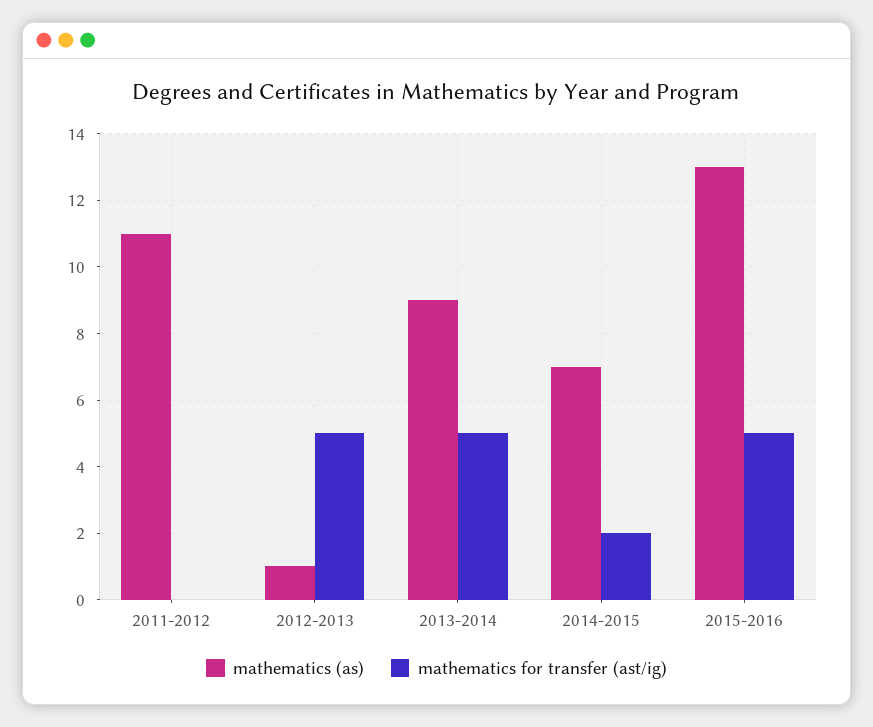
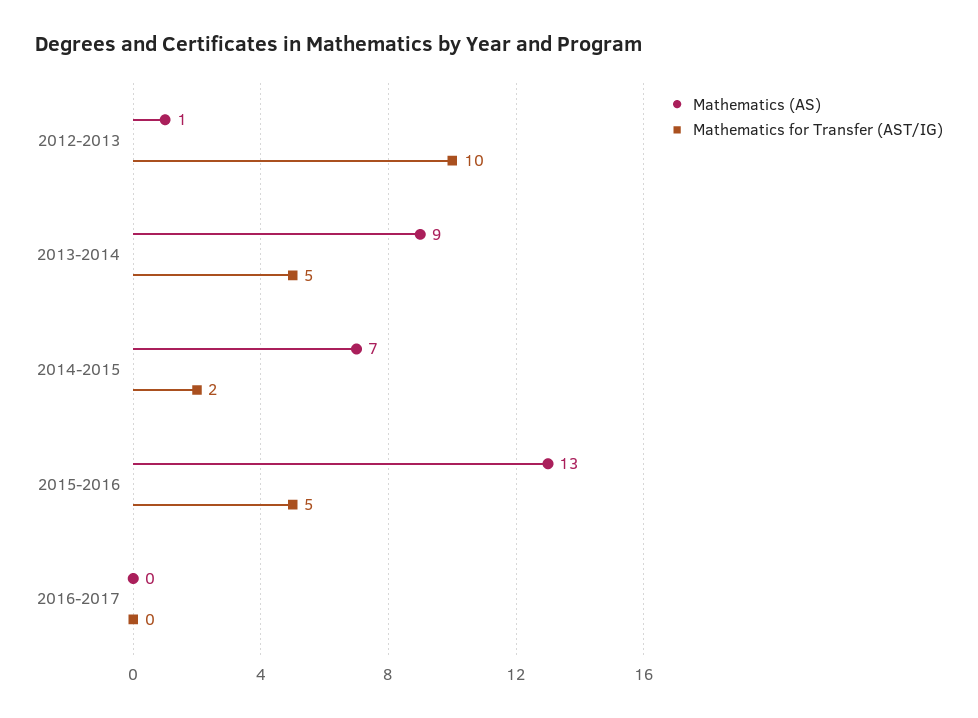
mathematics (as), 2011-2012: 11 -> none
mathematics for transfer (ast/ig), 2011-2012: 0 -> none
mathematics for transfer (ast/ig), 2012-2013: 5 -> 10
mathematics (as), 2016-2017: none -> 0
mathematics for transfer (ast/ig), 2016-2017: none -> 0

